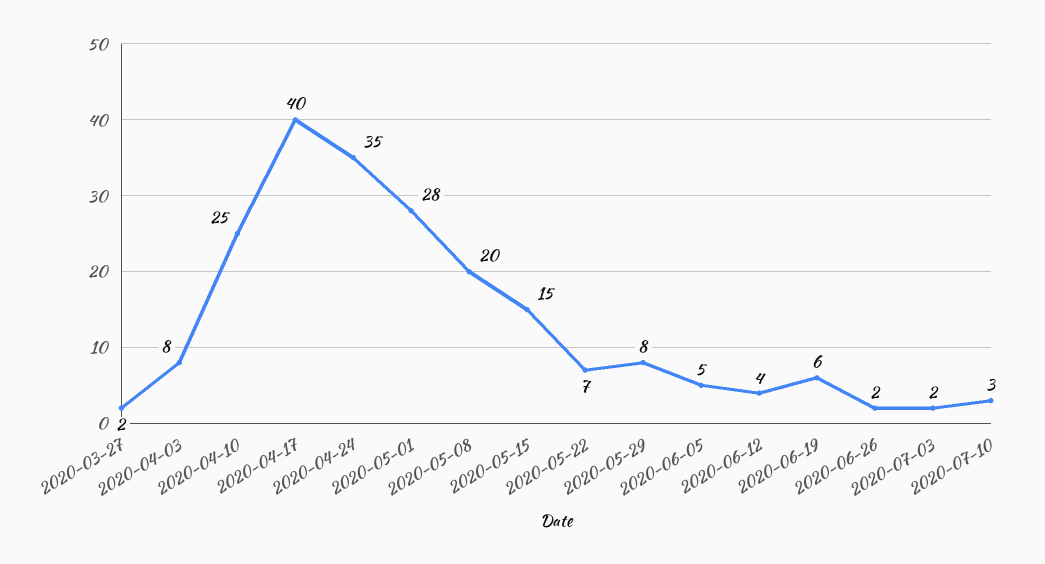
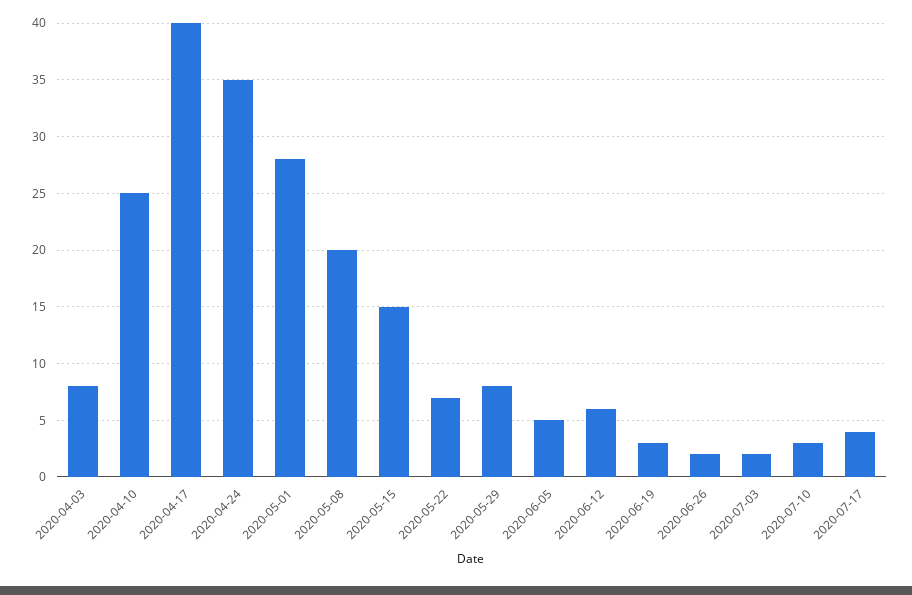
2020-03-27: 2 -> none
2020-06-12: 4 -> 6
2020-06-19: 6 -> 3
2020-07-17: none -> 4

